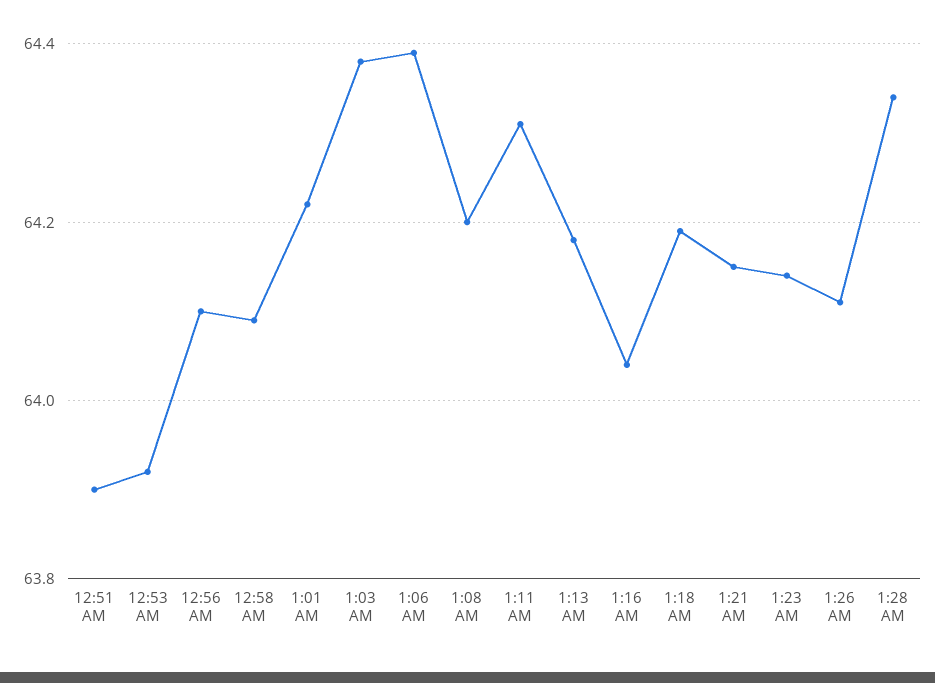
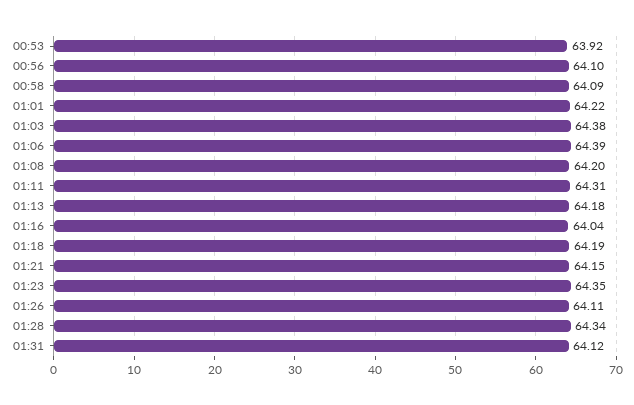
12:51 AM: 63.9 -> none
1:23 AM: 64.15 -> 64.35
01:31: none -> 64.12

